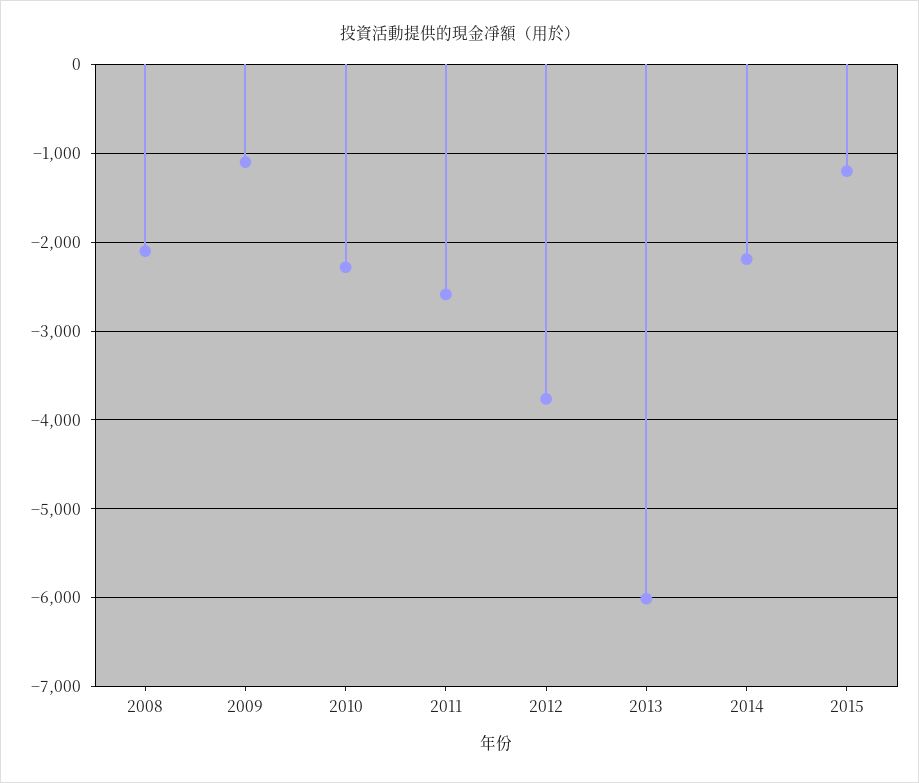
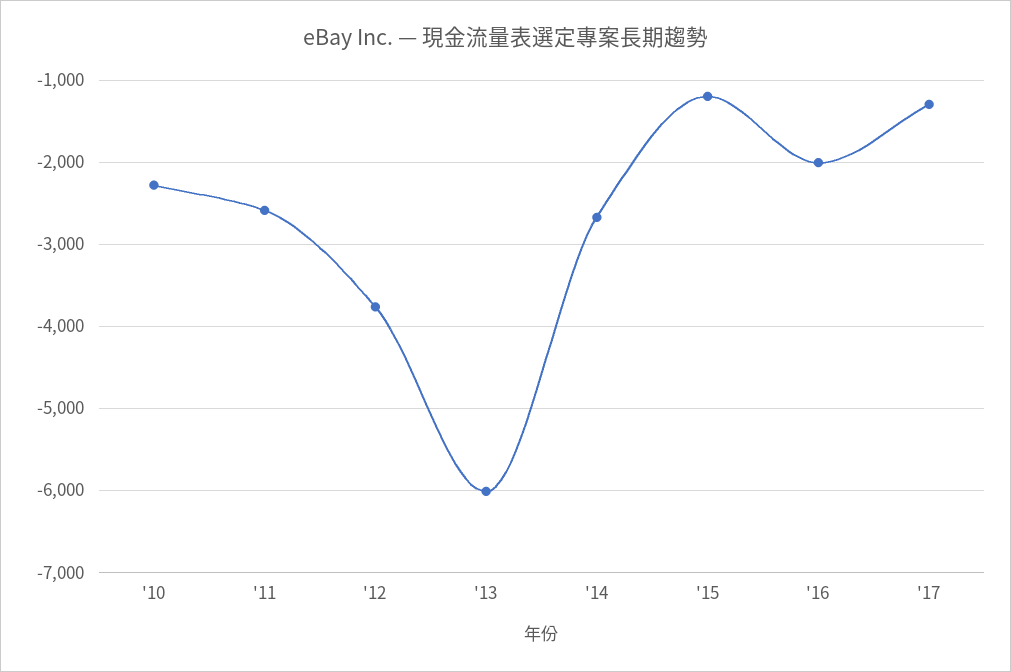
2008: -2100 -> none
2009: -1100 -> none
2014: -2200 -> -2700
'16: none -> -2000
'17: none -> -1300

